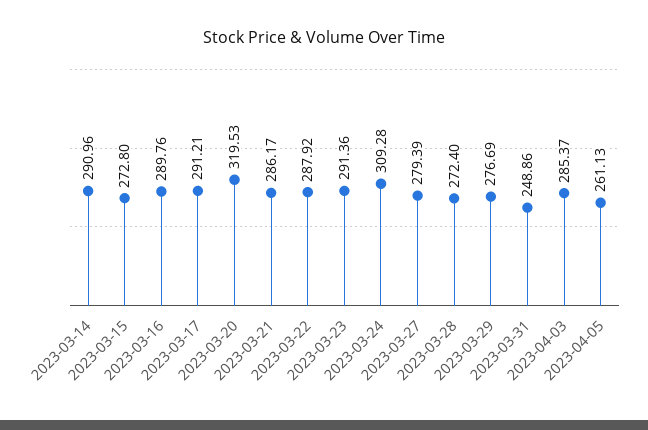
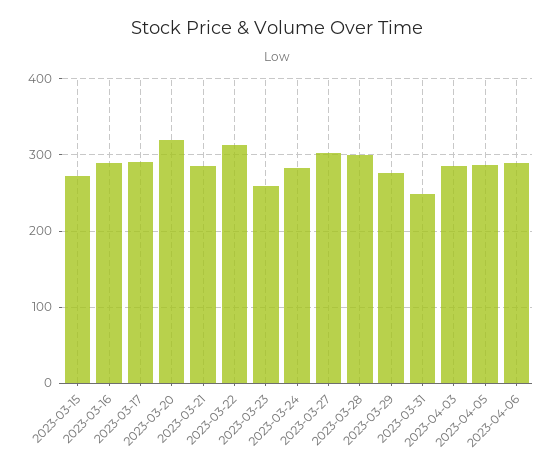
2023-03-14: 290.96 -> none
2023-03-22: 287.92 -> 310
2023-03-23: 291.36 -> 260
2023-03-24: 309.28 -> 280
2023-03-27: 279.39 -> 300
2023-03-28: 272.4 -> 300
2023-04-05: 261.13 -> 290
2023-04-06: none -> 290

